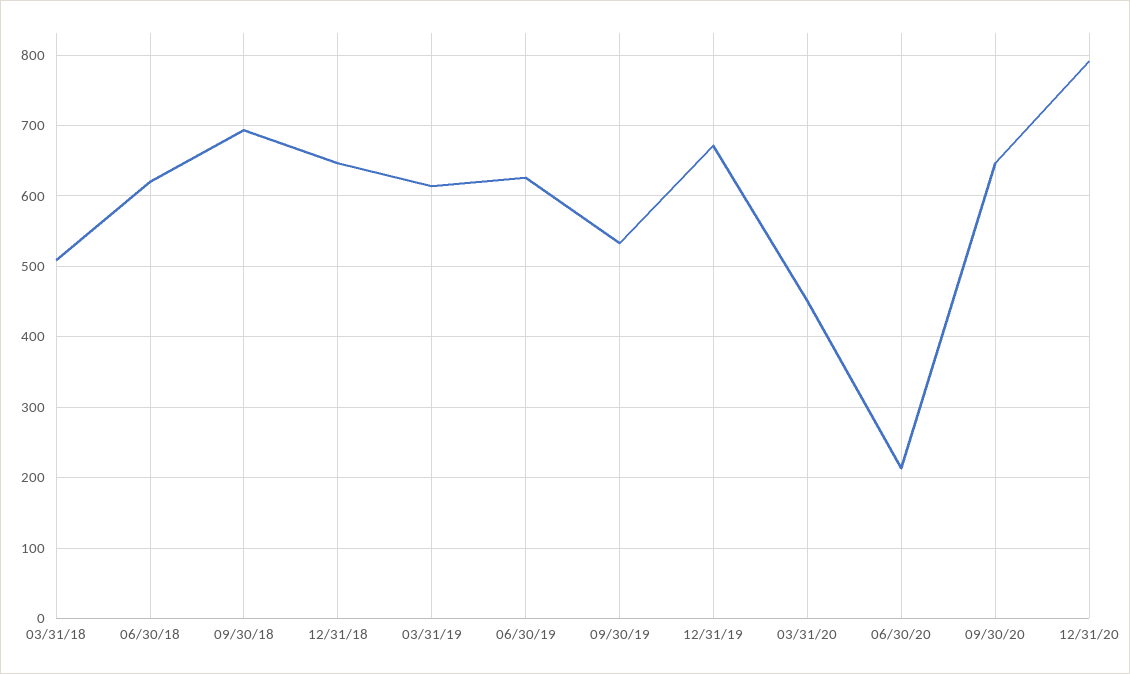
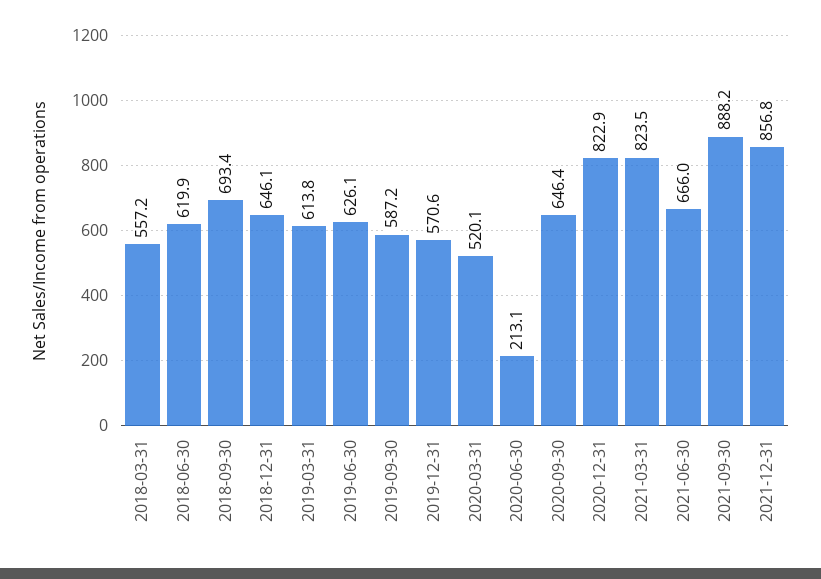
03/31/18: 510 -> 557.2
09/30/19: 530 -> 587.2
12/31/19: 670 -> 570.6
03/31/20: 450 -> 520.1
12/31/20: 790 -> 822.9
2021-03-31: none -> 823.5
2021-06-30: none -> 666
2021-09-30: none -> 888.2
2021-12-31: none -> 856.8

